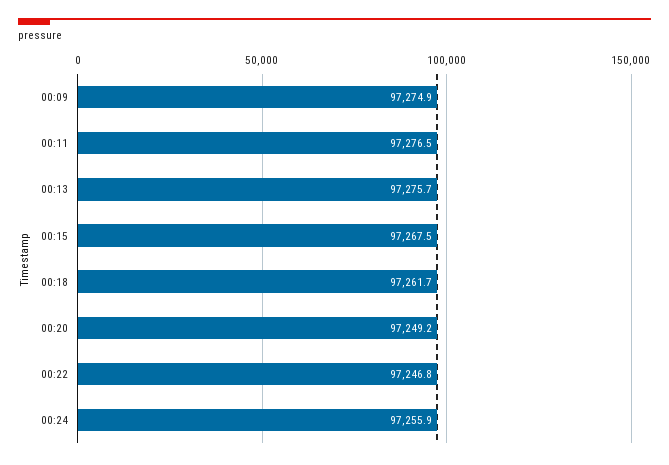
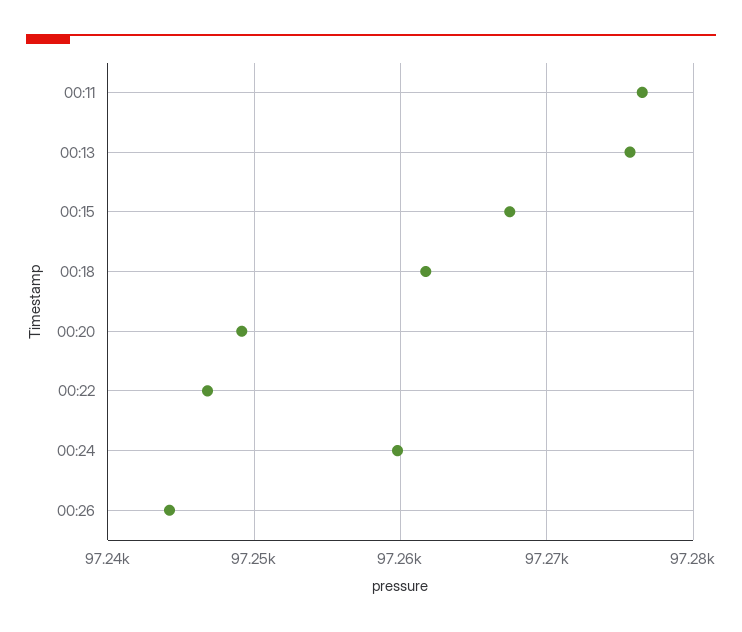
00:09: 97274.9 -> none
00:24: 97255.9 -> 97260
00:26: none -> 97244

